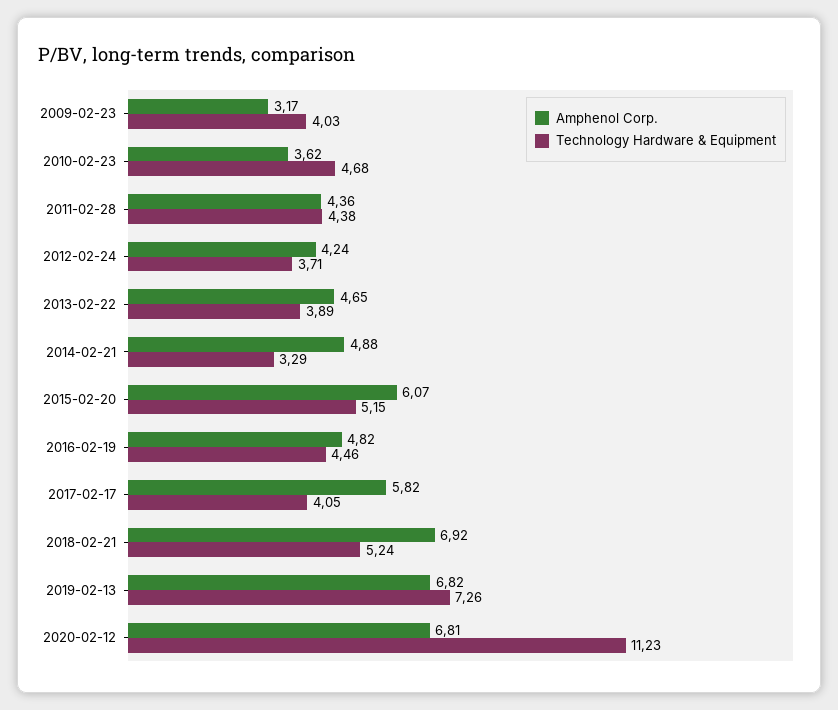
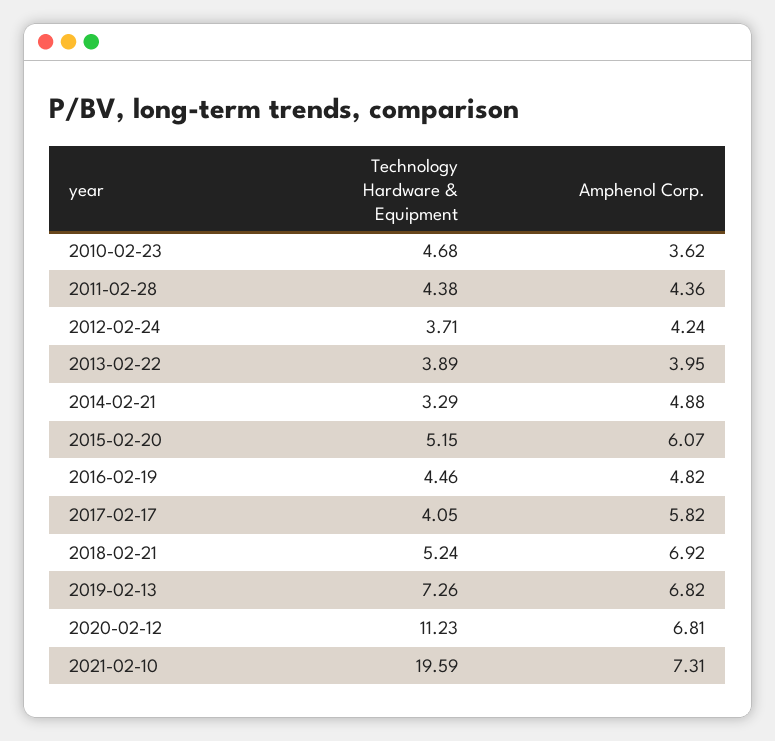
Amphenol Corp., 2009-02-23: 3.17 -> none
Technology Hardware & Equipment, 2009-02-23: 4.03 -> none
Amphenol Corp., 2013-02-22: 4.65 -> 3.95
Technology Hardware & Equipment, 2021-02-10: none -> 19.59
Amphenol Corp., 2021-02-10: none -> 7.31

